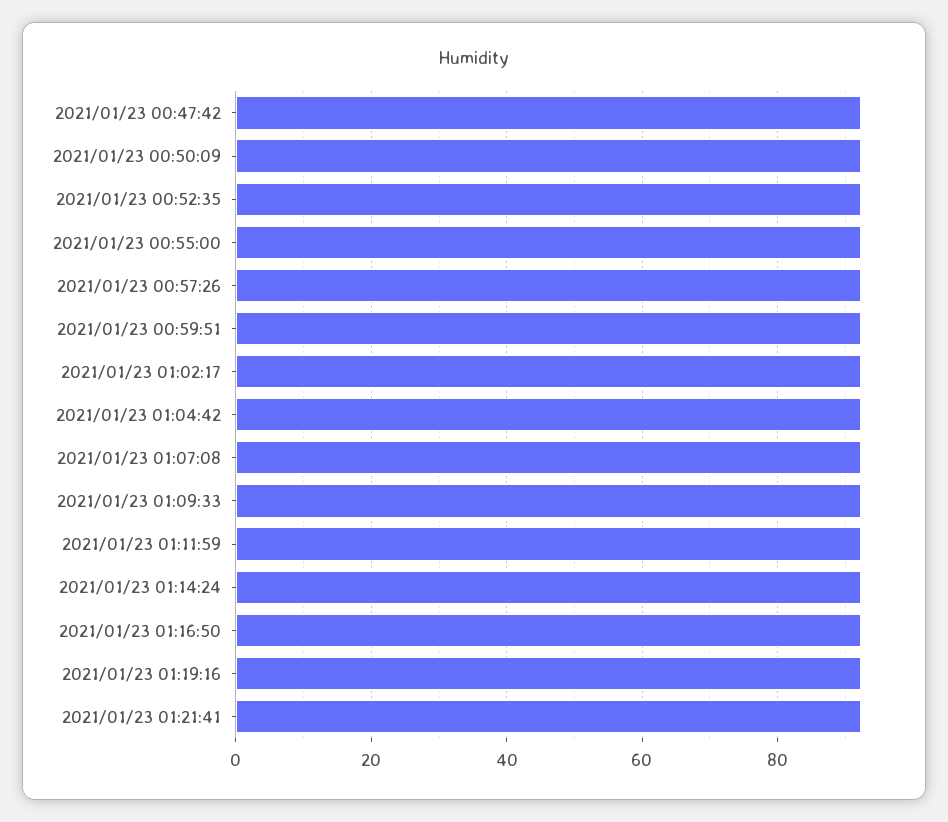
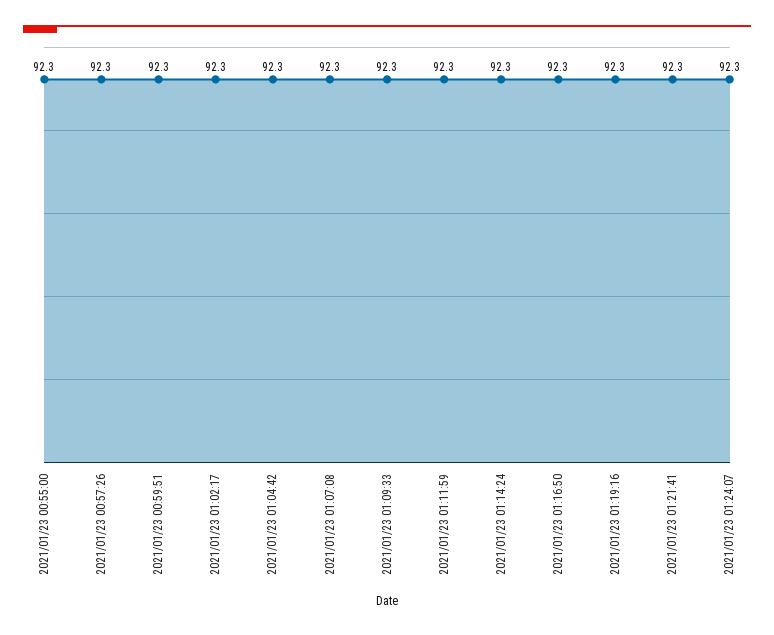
2021/01/23 00:47:42: 92 -> none
2021/01/23 00:50:09: 92 -> none
2021/01/23 00:52:35: 92 -> none
2021/01/23 01:24:07: none -> 92.3

